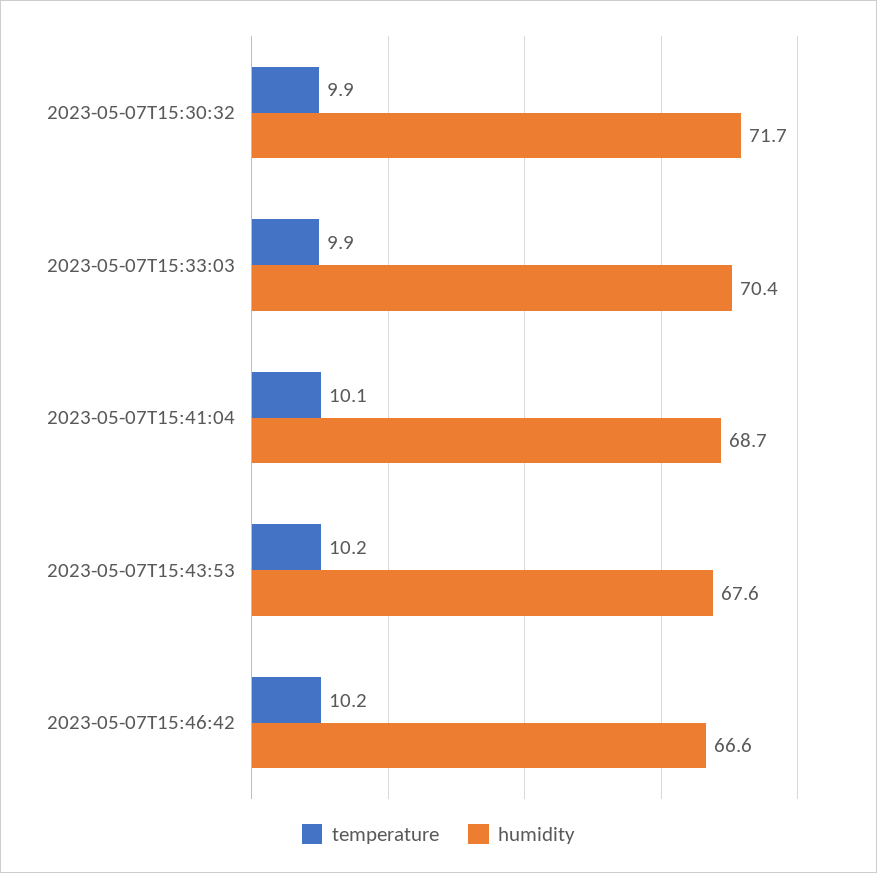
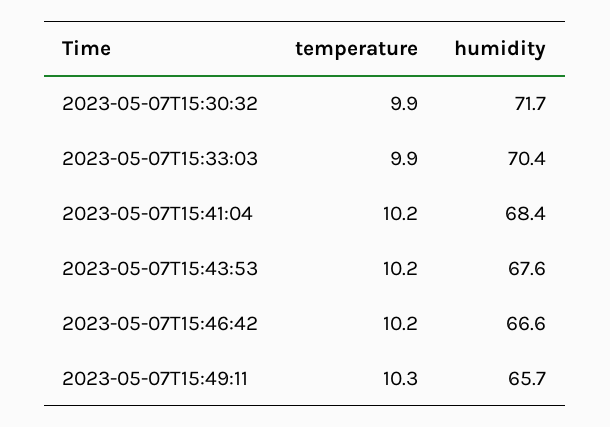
temperature, 2023-05-07T15:41:04: 10.1 -> 10.2
humidity, 2023-05-07T15:41:04: 68.7 -> 68.4
temperature, 2023-05-07T15:49:11: none -> 10.3
humidity, 2023-05-07T15:49:11: none -> 65.7

